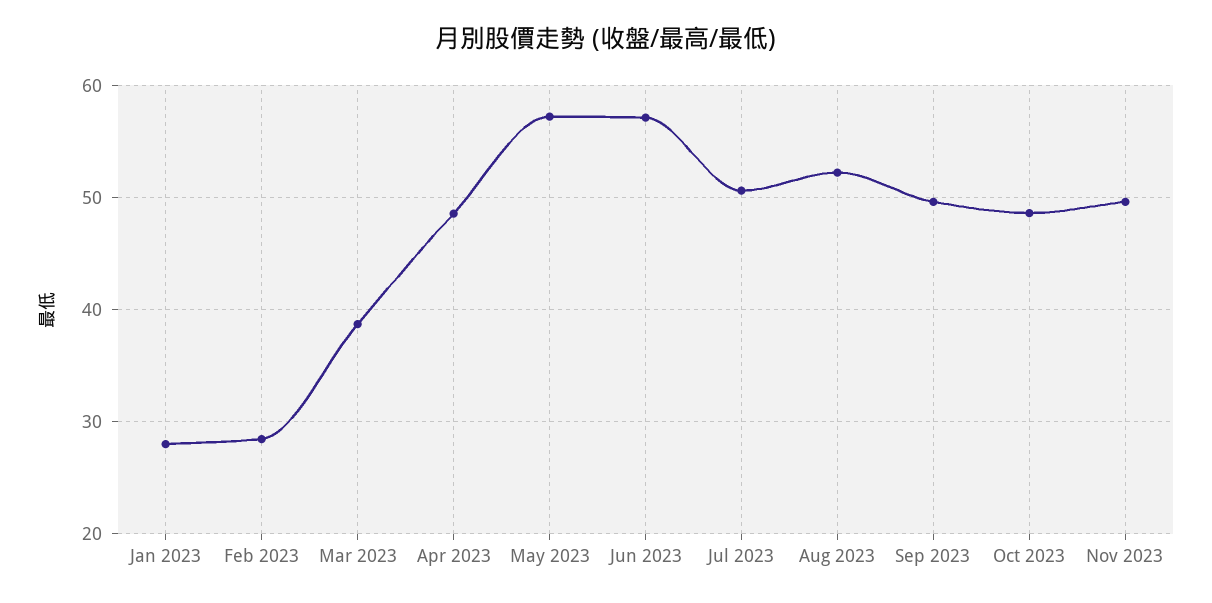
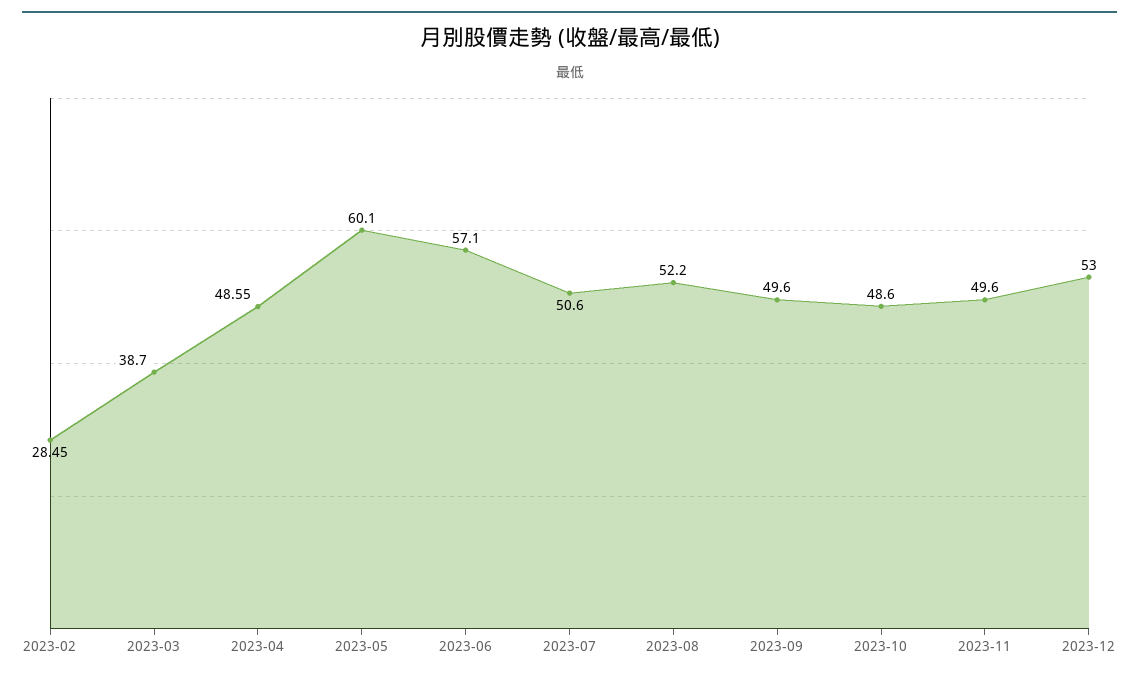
Jan 2023: 28 -> none
May 2023: 57 -> 60.1
2023-12: none -> 53

